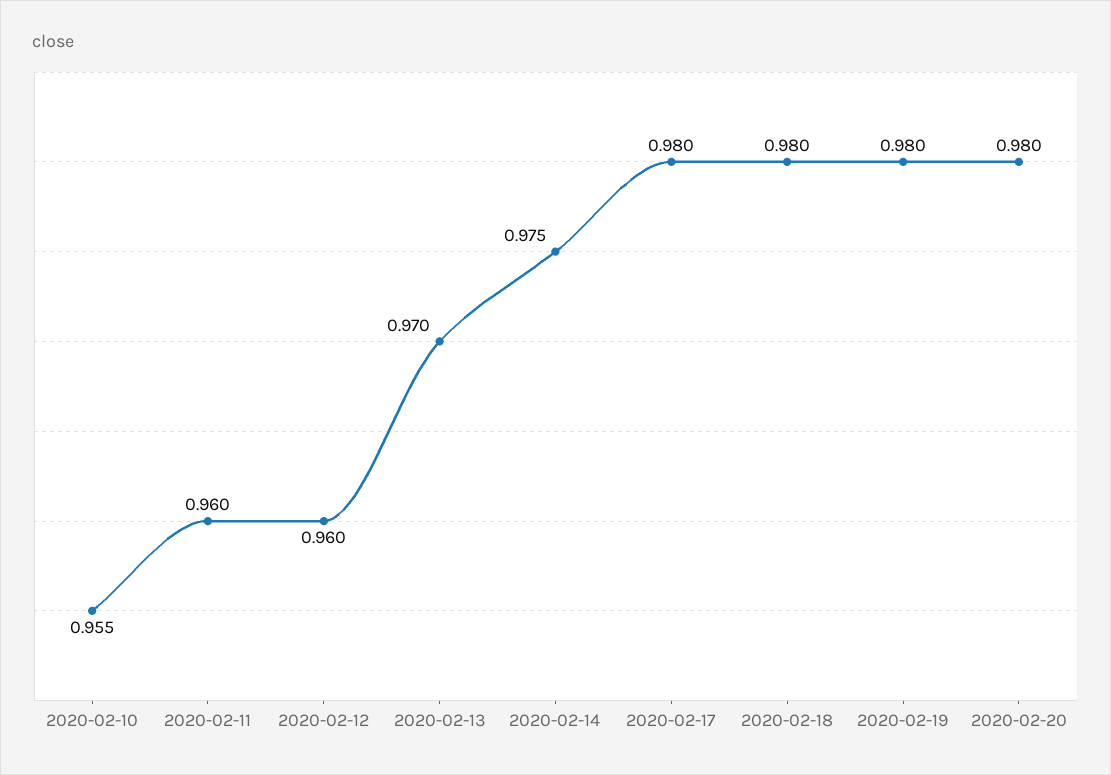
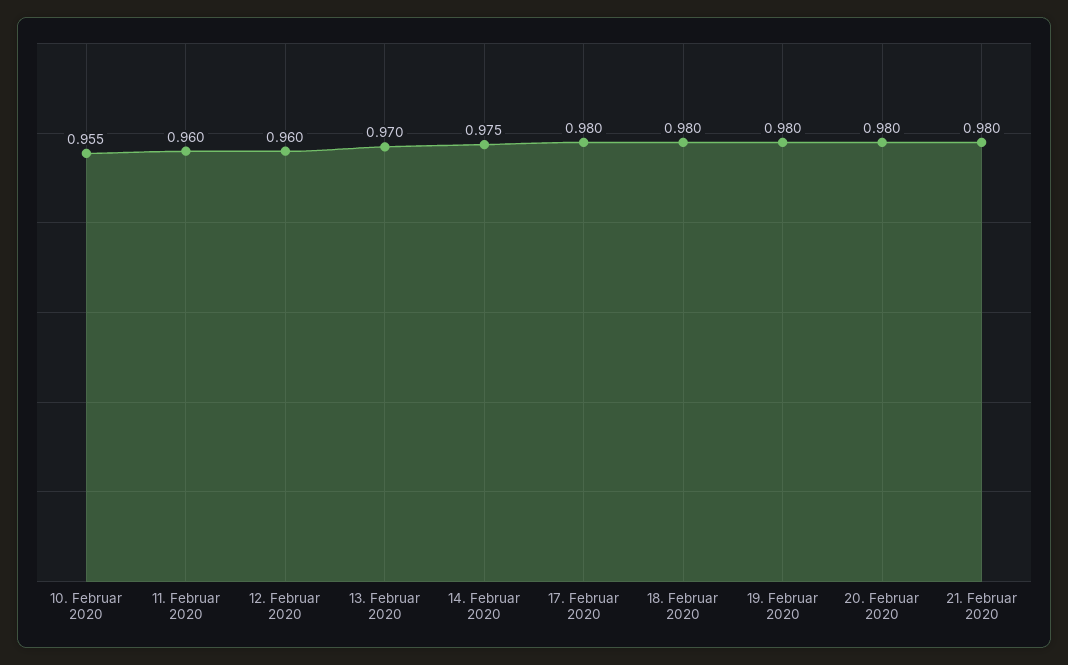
21. Februar 2020: none -> 0.98

